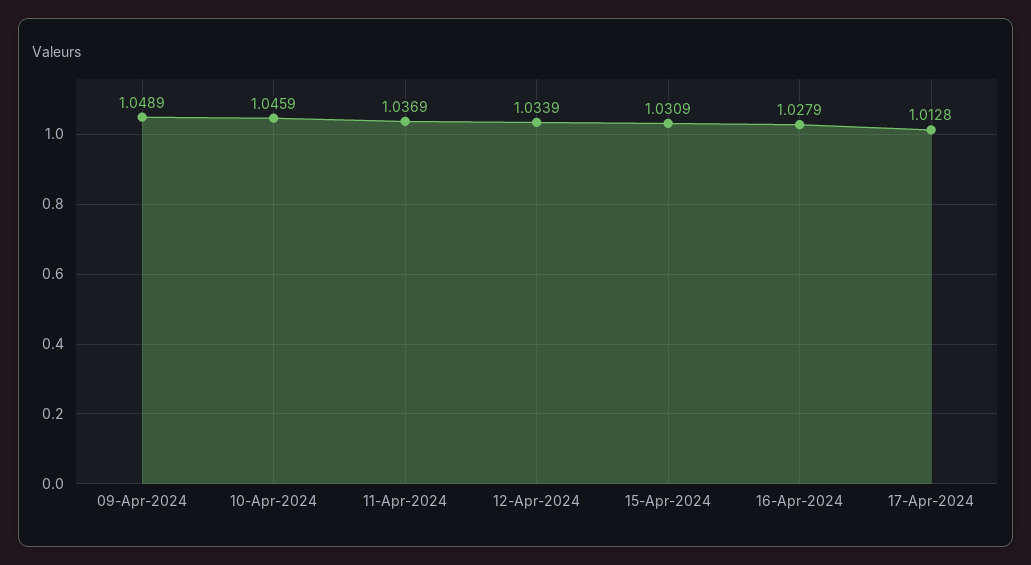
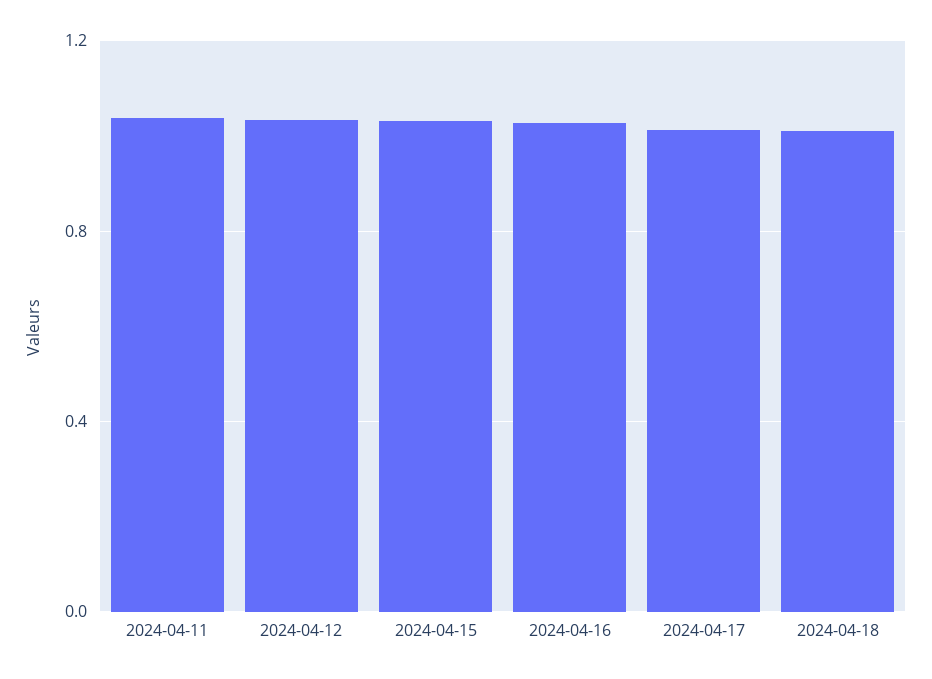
09-Apr-2024: 1.0489 -> none
10-Apr-2024: 1.0459 -> none
2024-04-18: none -> 1

